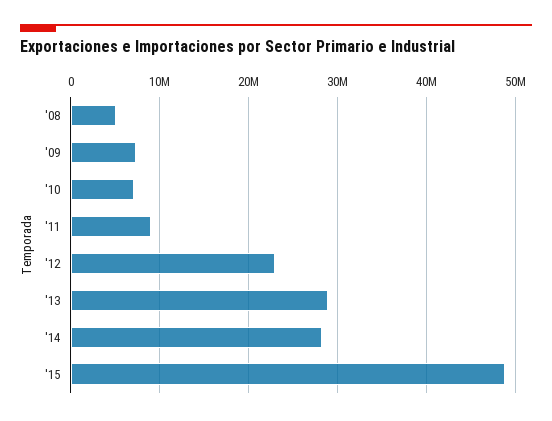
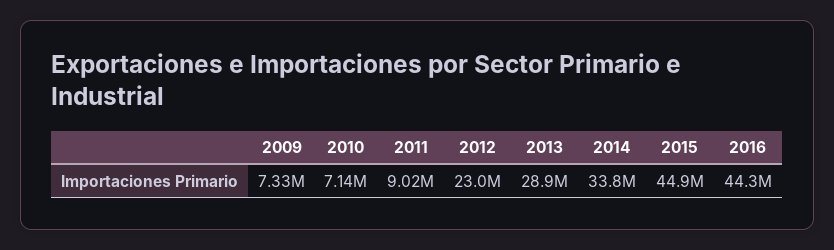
'08: 5000000 -> none
'14: 28000000 -> 33800000
'15: 49000000 -> 44900000
2016: none -> 44300000

